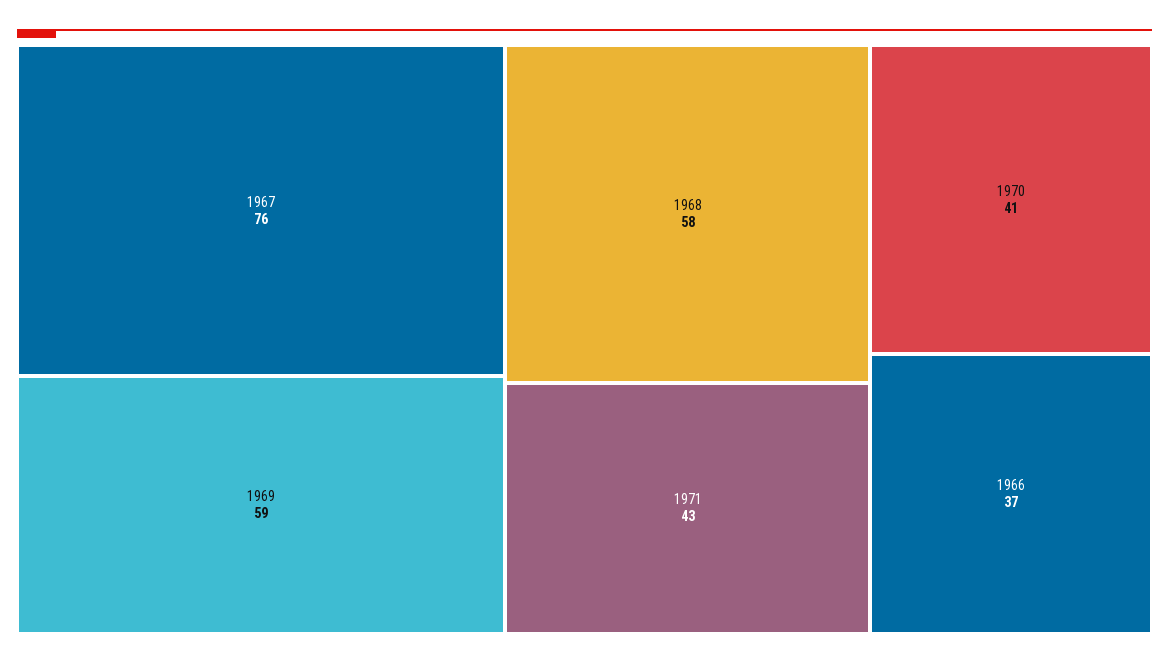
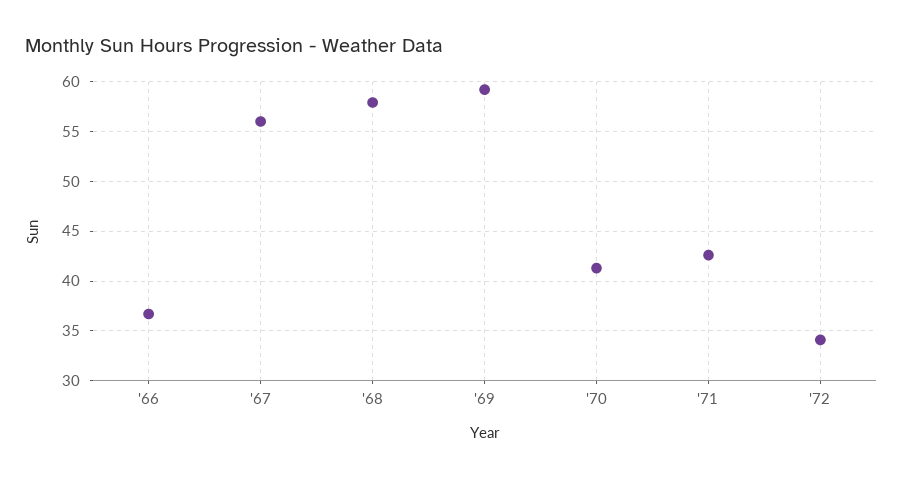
1967: 76 -> 56
'72: none -> 34

